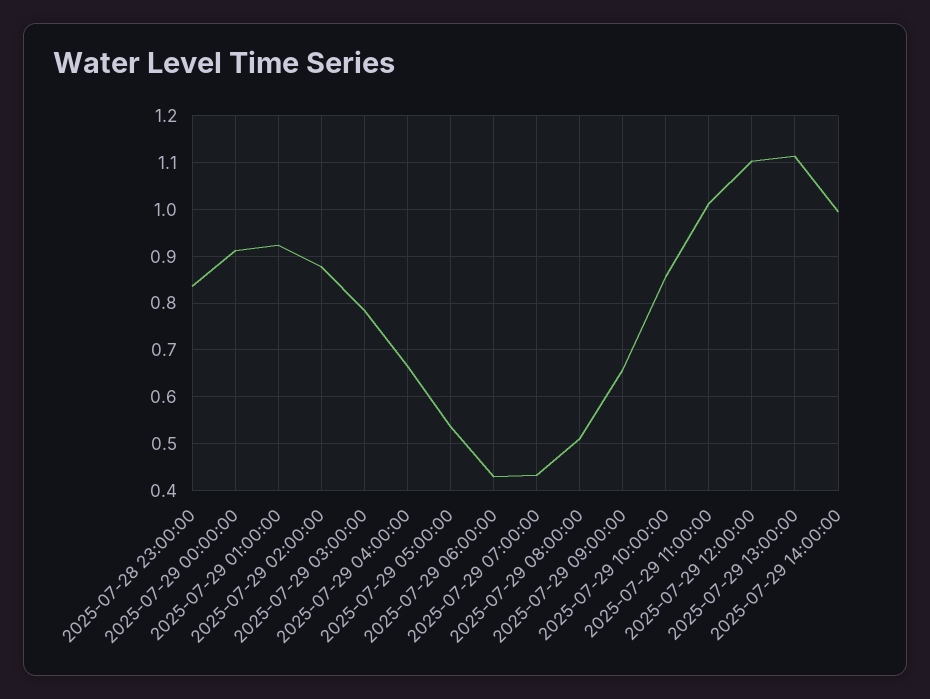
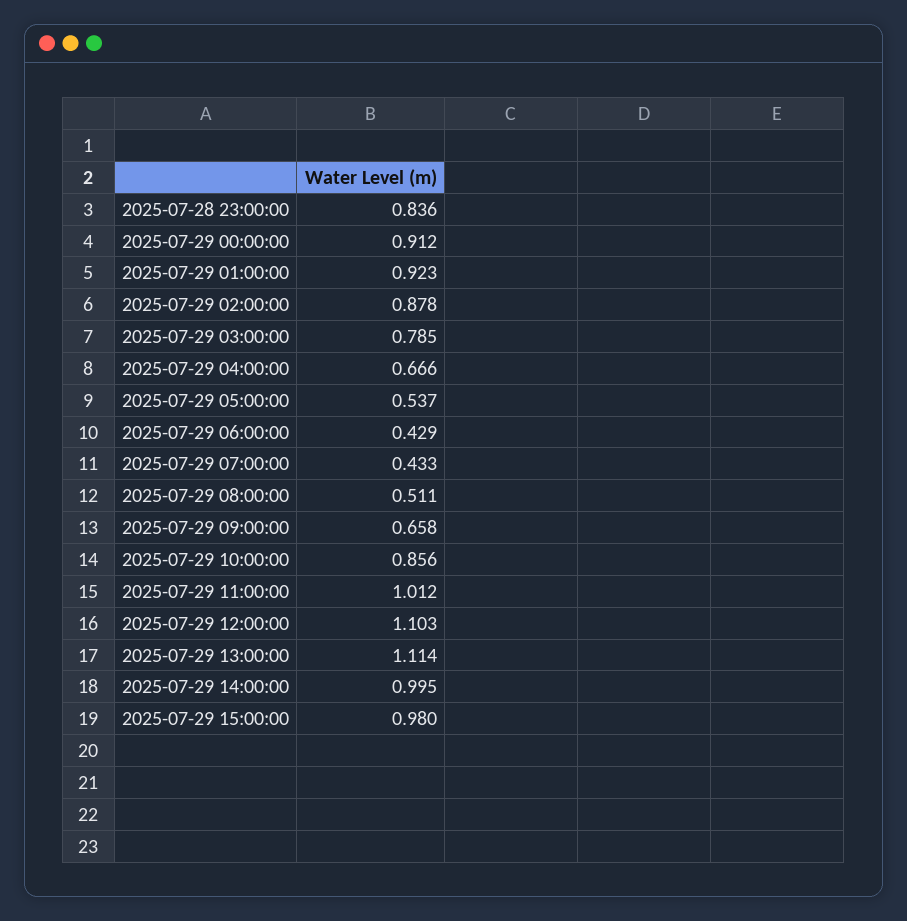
2025-07-29 15:00:00: none -> 0.98

